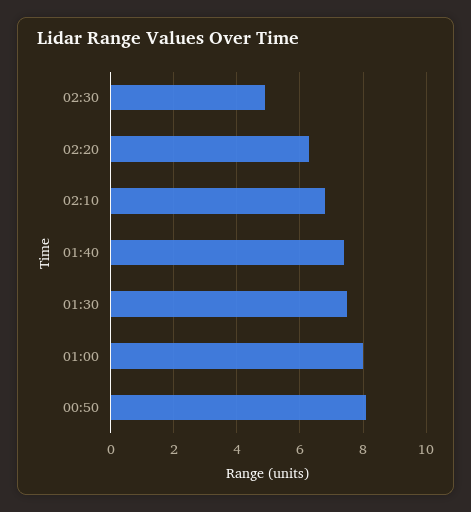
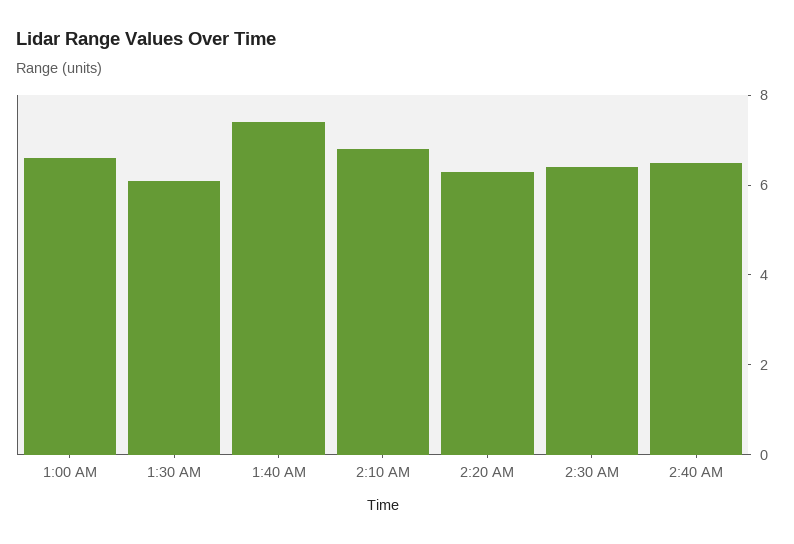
02:30: 5 -> 6.5
01:30: 7.5 -> 6
01:00: 8 -> 6.5
00:50: 8 -> none
2:40 AM: none -> 6.5

